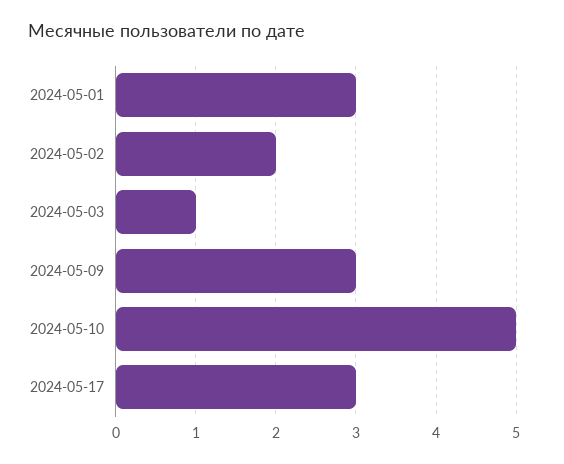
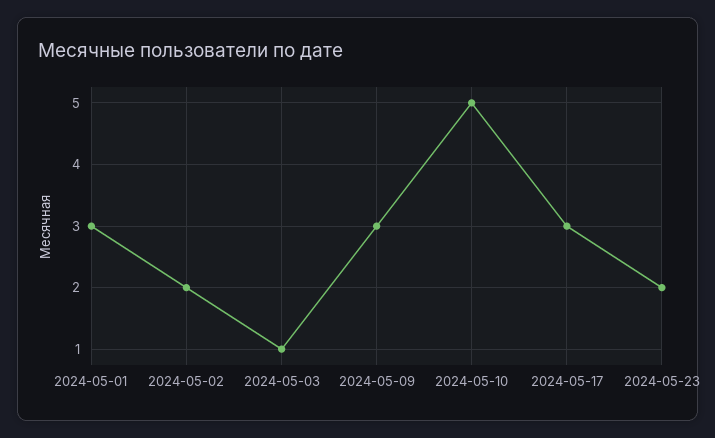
2024-05-23: none -> 2

